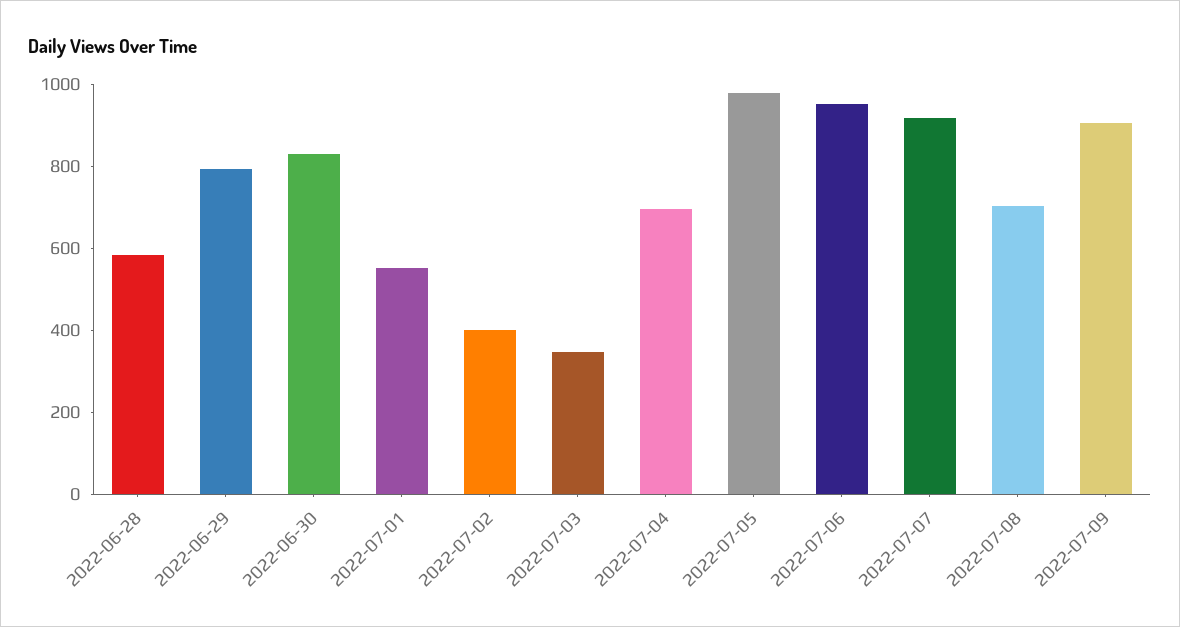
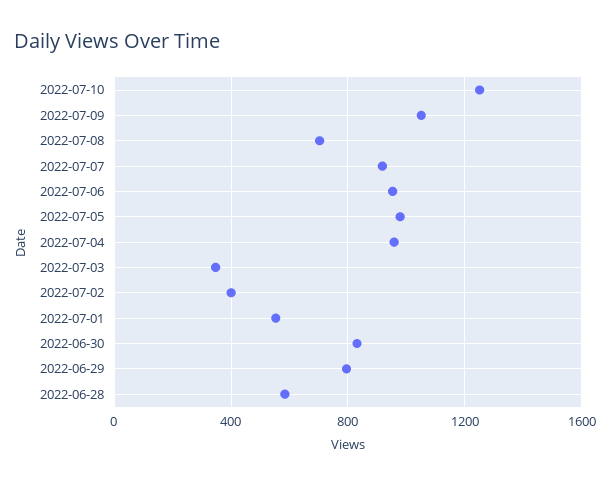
2022-07-04: 700 -> 950
2022-07-09: 900 -> 1050
2022-07-10: none -> 1250

